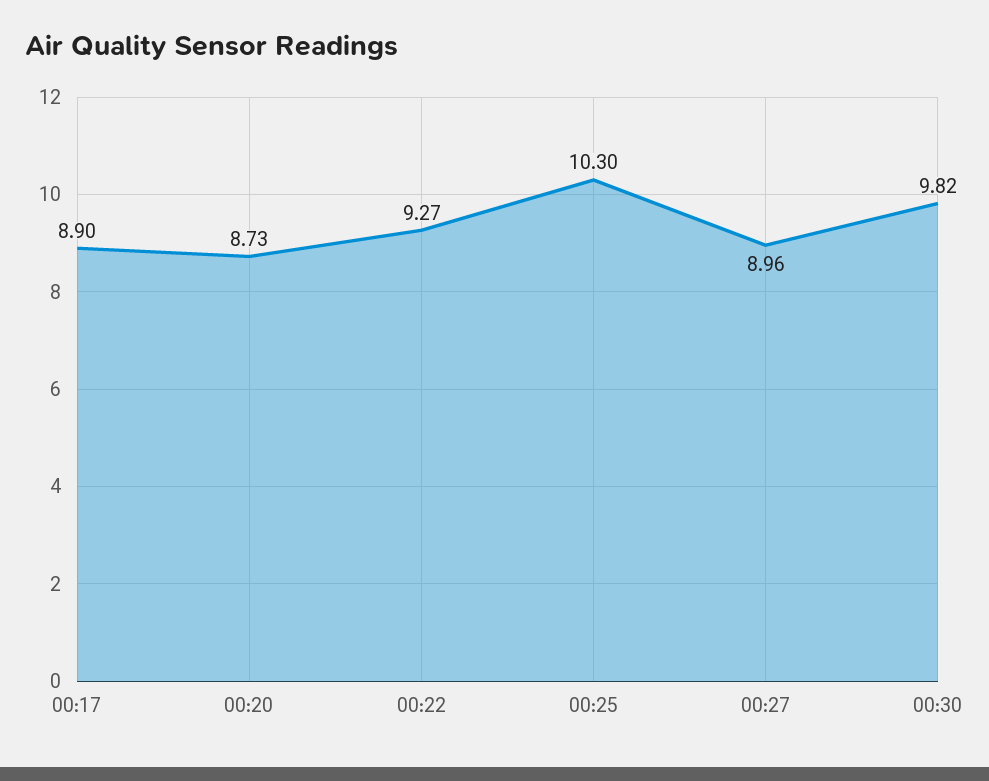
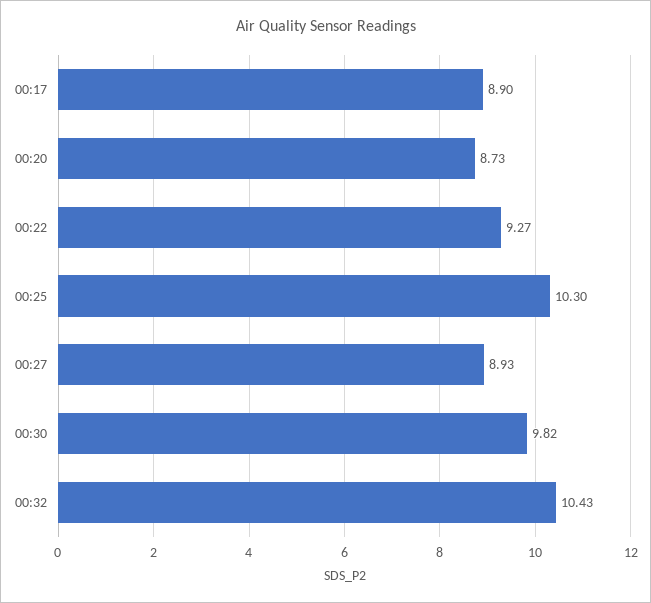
00:27: 8.96 -> 8.93
00:32: none -> 10.43

